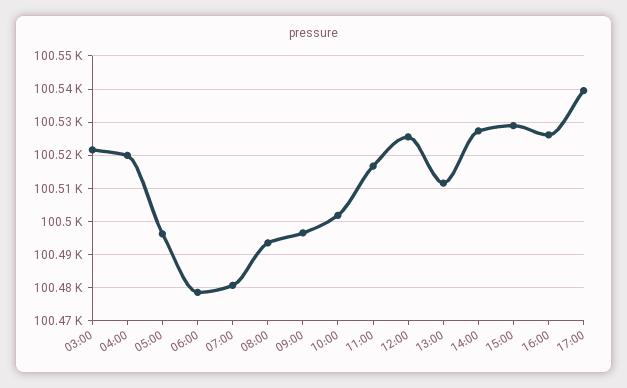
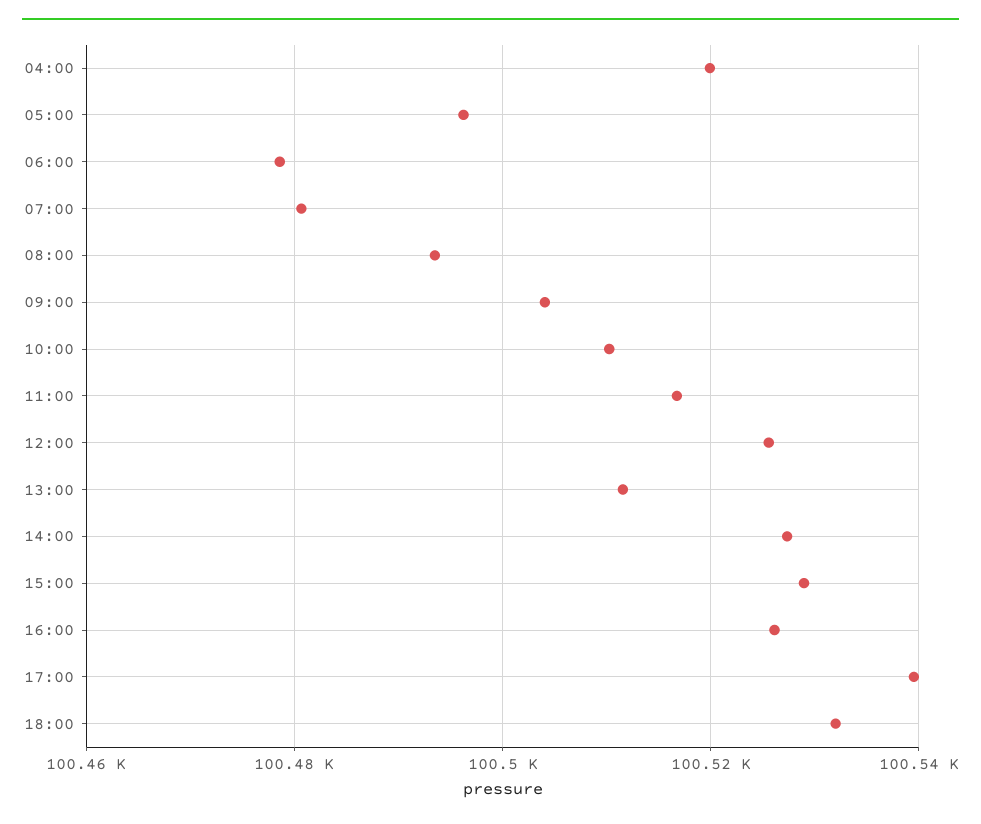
03:00: 100522 -> none
09:00: 100496 -> 100504
10:00: 100502 -> 100510
18:00: none -> 100532

